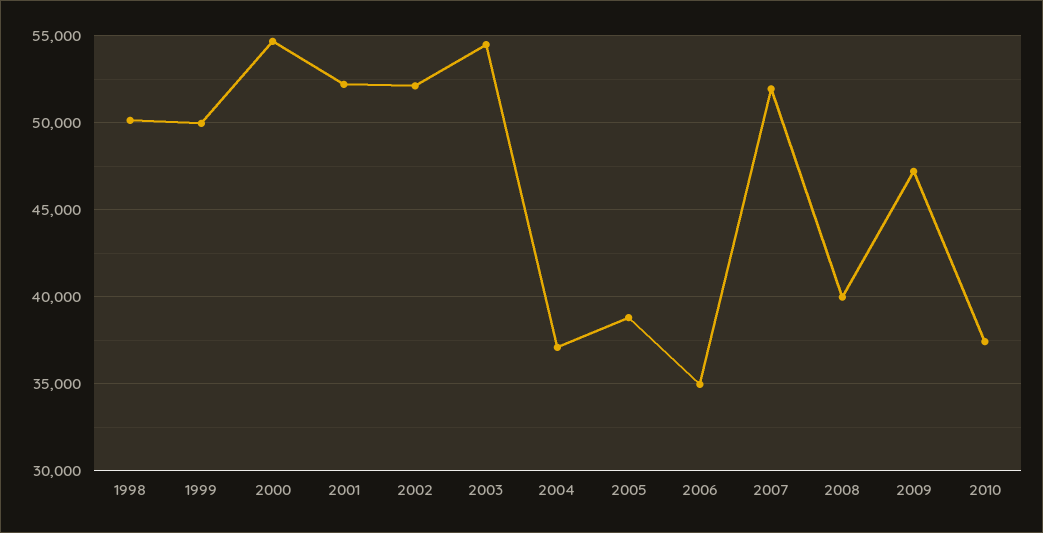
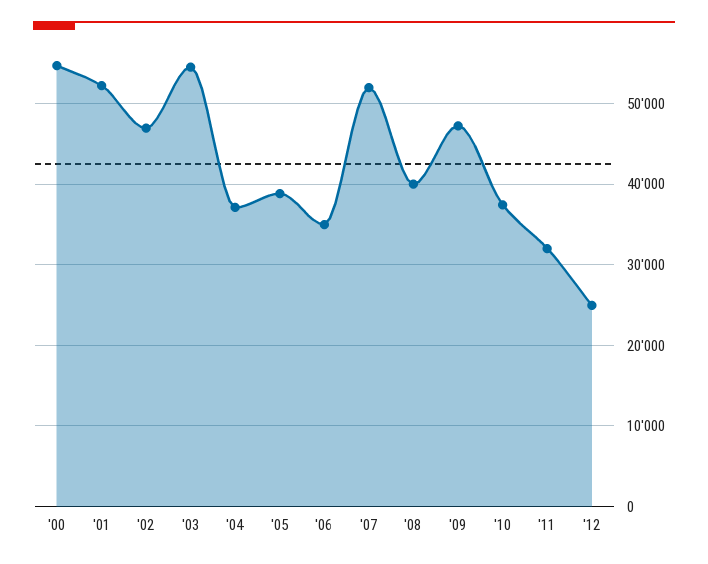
1998: 50000 -> none
1999: 50000 -> none
2002: 52000 -> 47000
'11: none -> 32000
'12: none -> 25000

